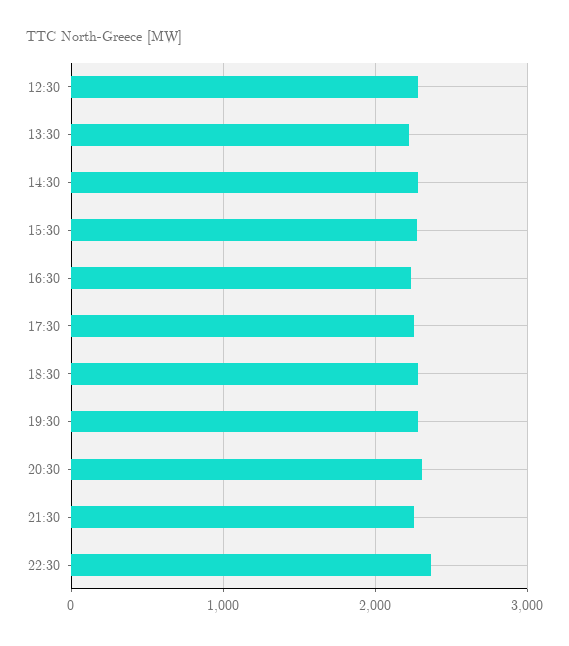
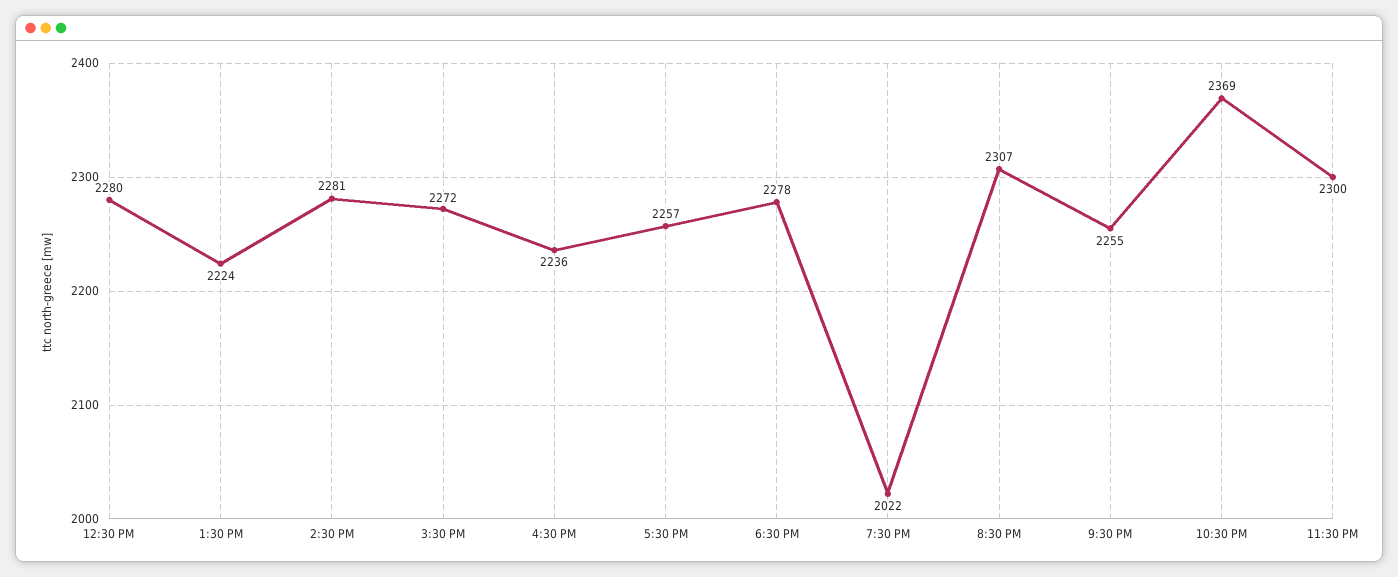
19:30: 2300 -> 2022
11:30 PM: none -> 2300

